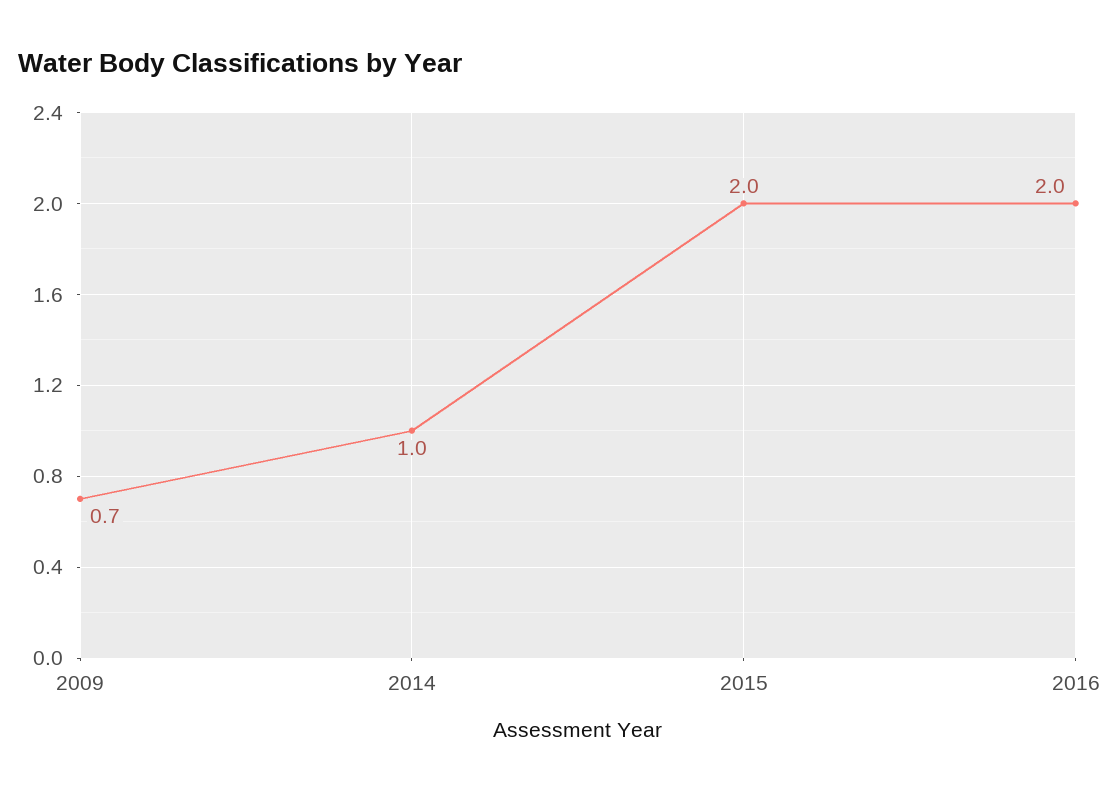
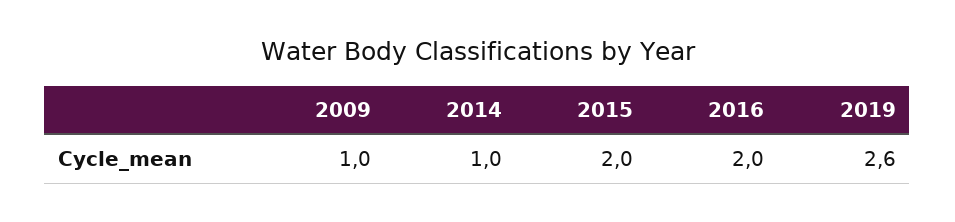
2009: 0.7 -> 1
2019: none -> 2.6

